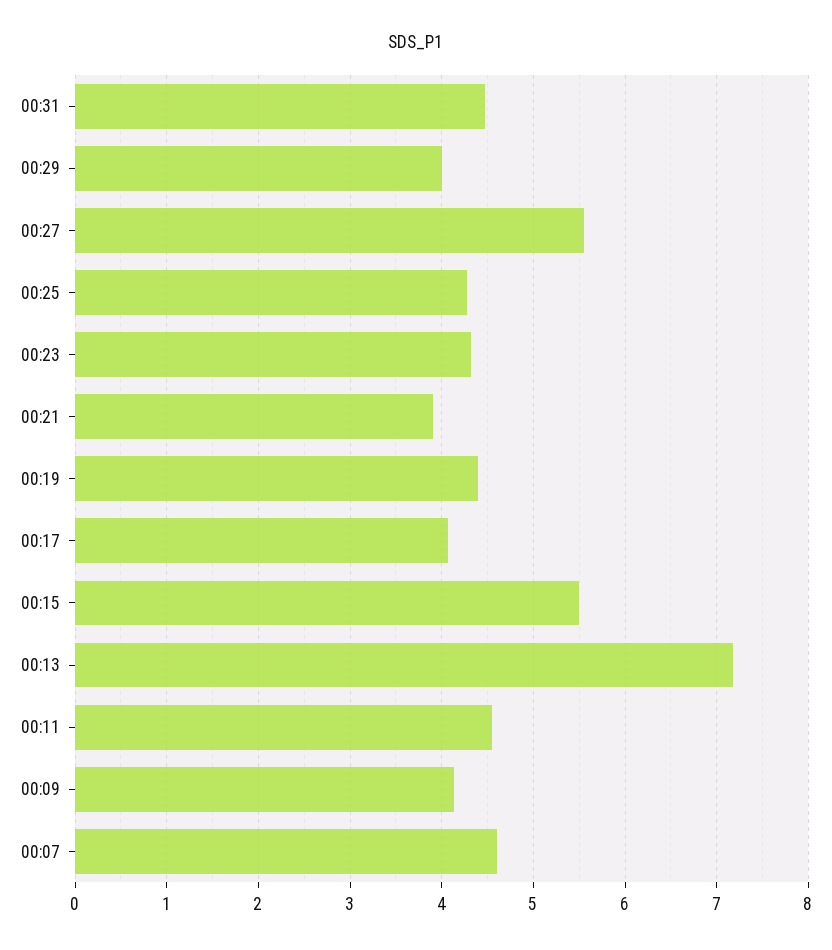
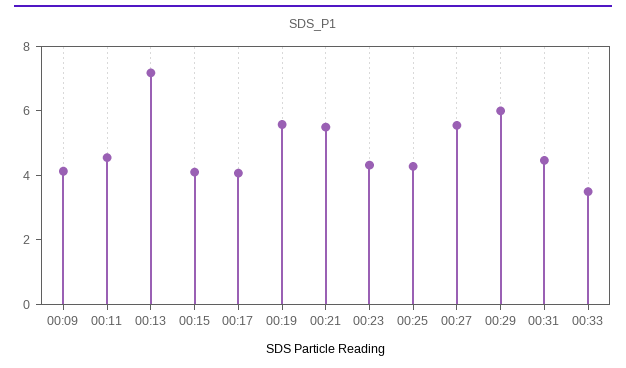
00:29: 4 -> 6
00:21: 3.9 -> 5.5
00:19: 4.4 -> 5.5
00:15: 5.5 -> 4
00:07: 4.6 -> none
00:33: none -> 3.5

